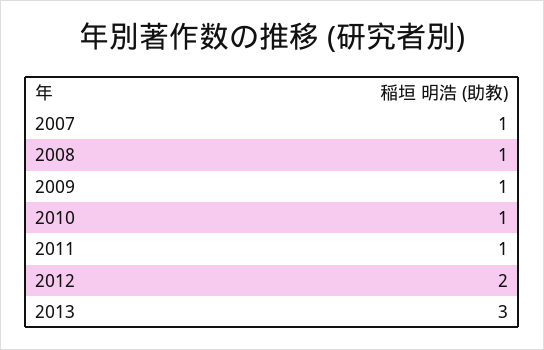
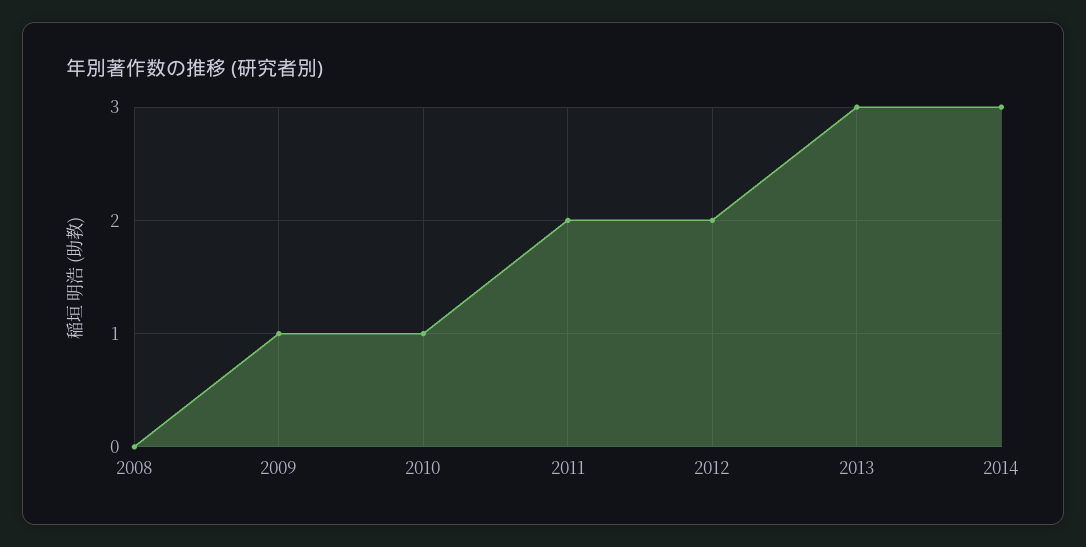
2007: 1 -> none
2008: 1 -> 0
2011: 1 -> 2
2014: none -> 3

